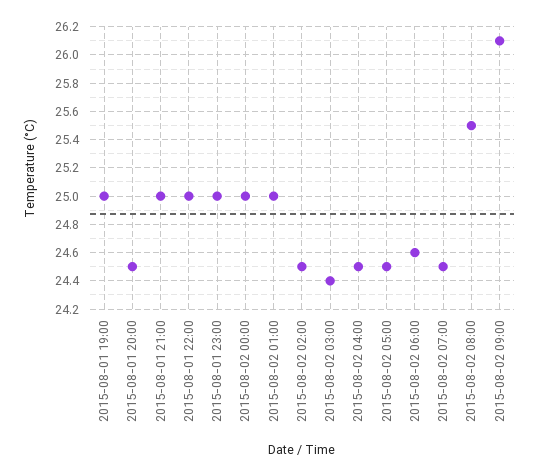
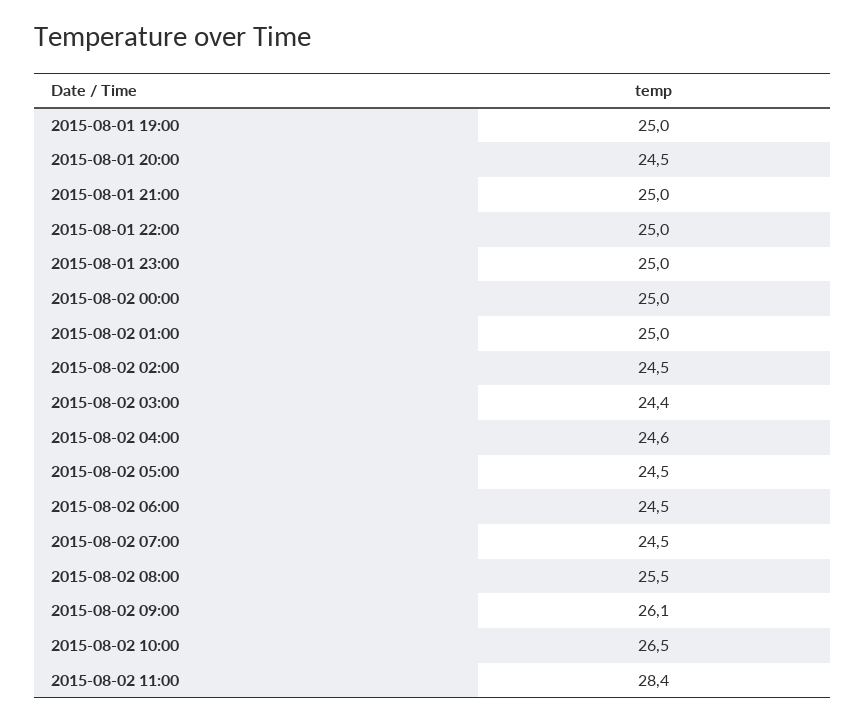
2015-08-02 04:00: 24.5 -> 24.6
2015-08-02 06:00: 24.6 -> 24.5
2015-08-02 10:00: none -> 26.5
2015-08-02 11:00: none -> 28.4

